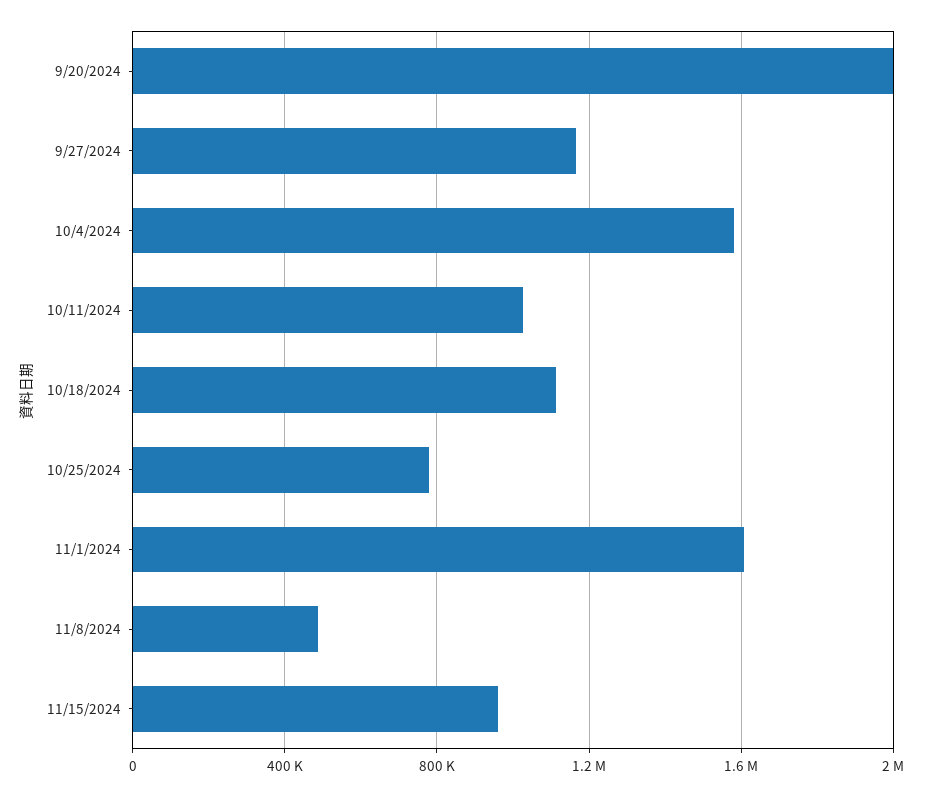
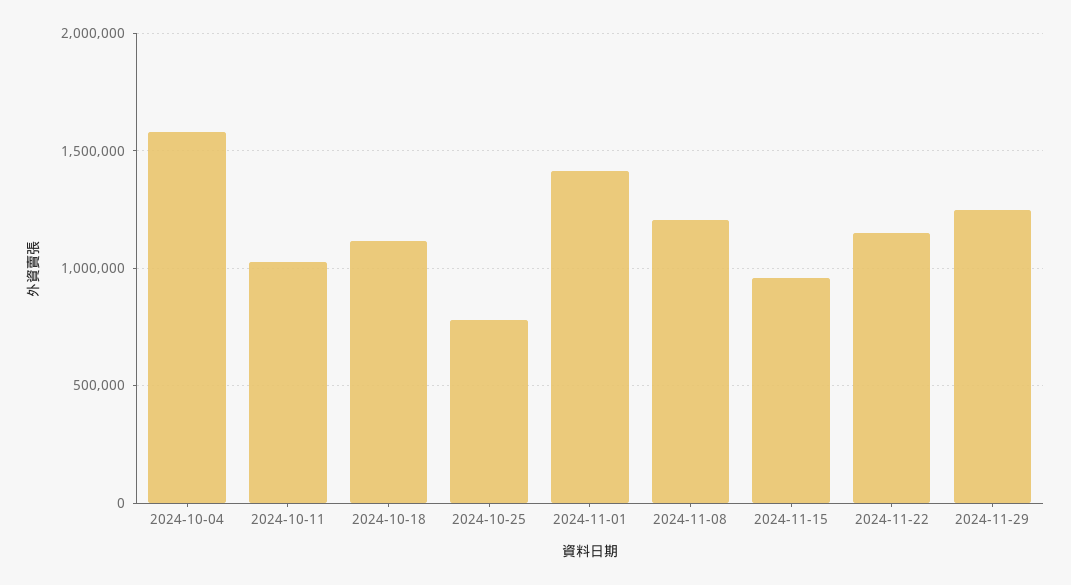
9/20/2024: 2000000 -> none
9/27/2024: 1150000 -> none
11/1/2024: 1600000 -> 1400000
11/8/2024: 500000 -> 1200000
2024-11-22: none -> 1150000
2024-11-29: none -> 1250000

